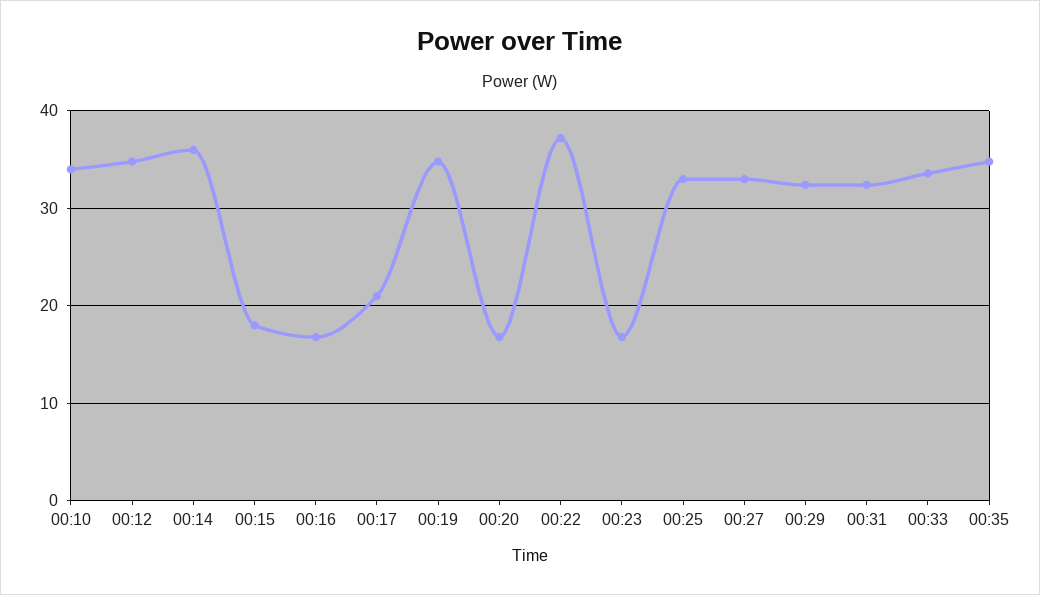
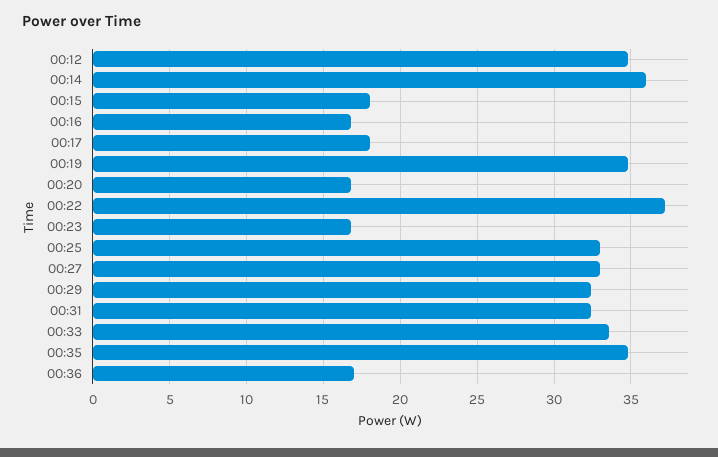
00:10: 34 -> none
00:17: 21 -> 18
00:36: none -> 17

